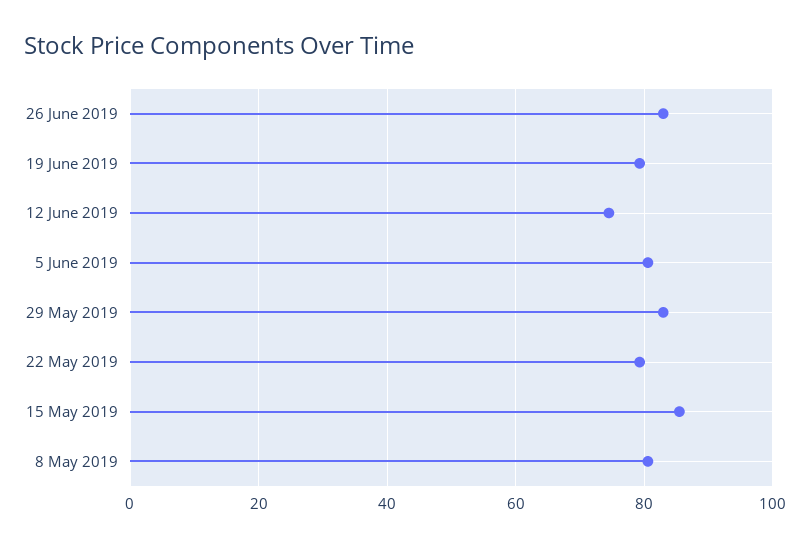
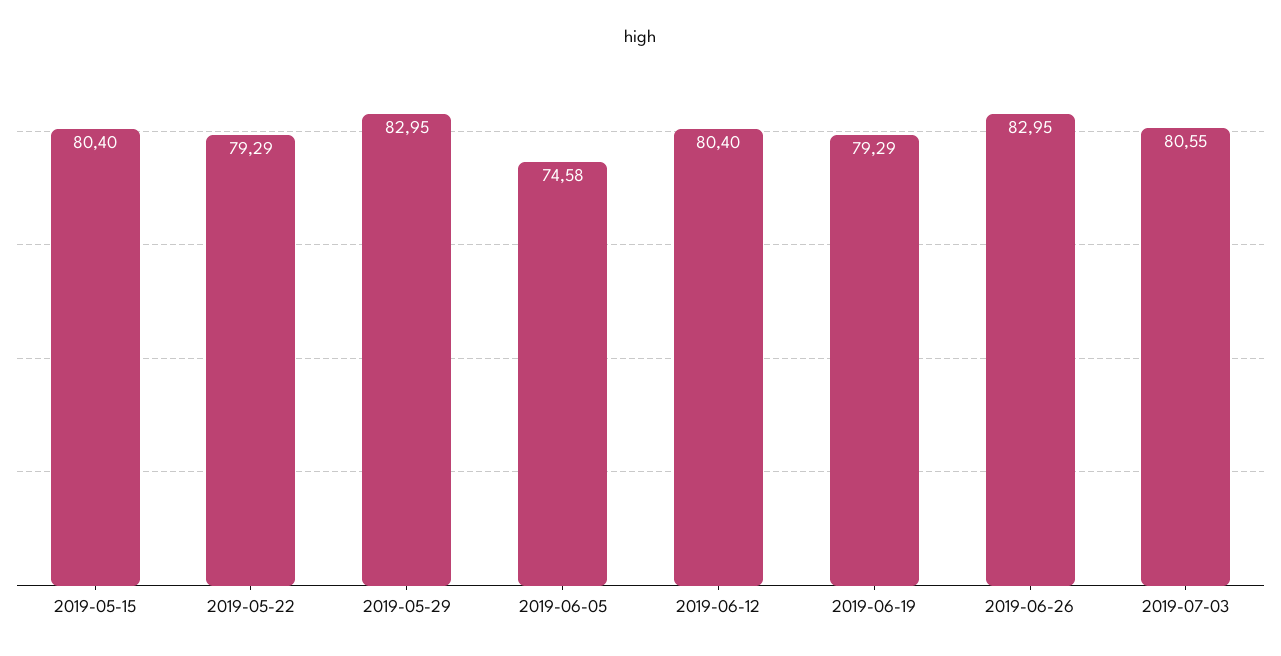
12 June 2019: 74 -> 80.4
5 June 2019: 80 -> 74.58
15 May 2019: 86 -> 80.4
8 May 2019: 80 -> none
2019-07-03: none -> 80.55

